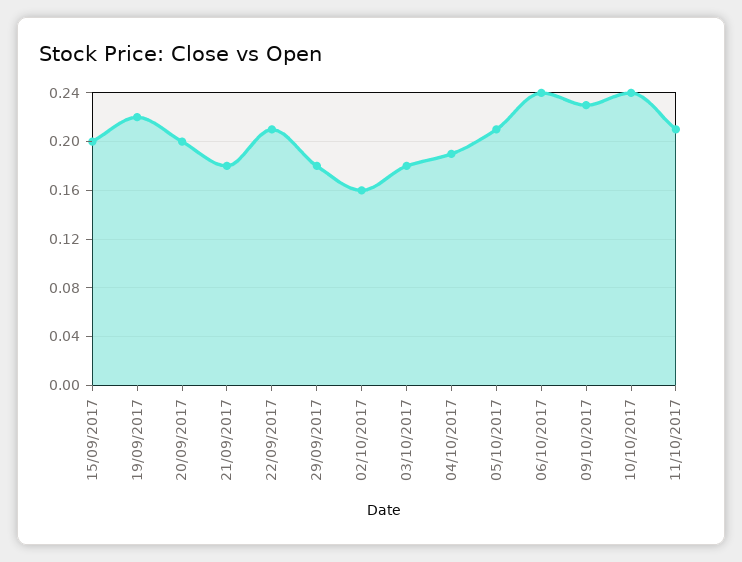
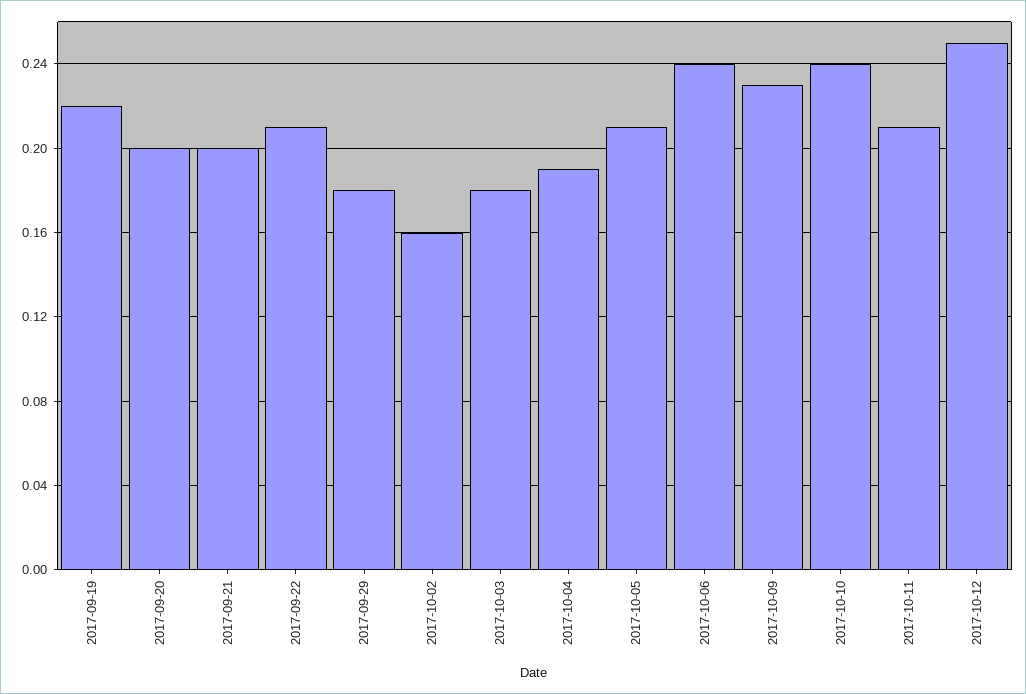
15/09/2017: 0.2 -> none
21/09/2017: 0.18 -> 0.2
2017-10-12: none -> 0.25

